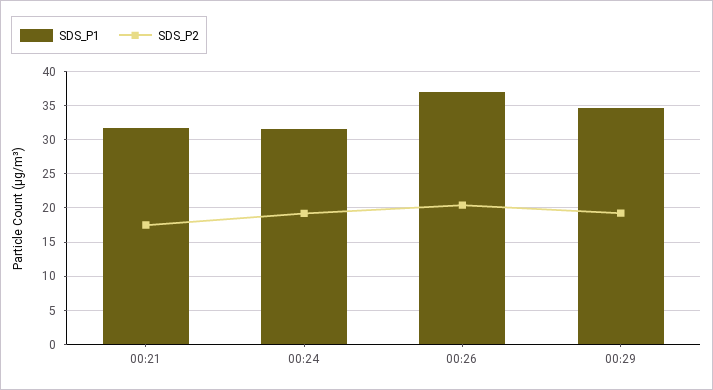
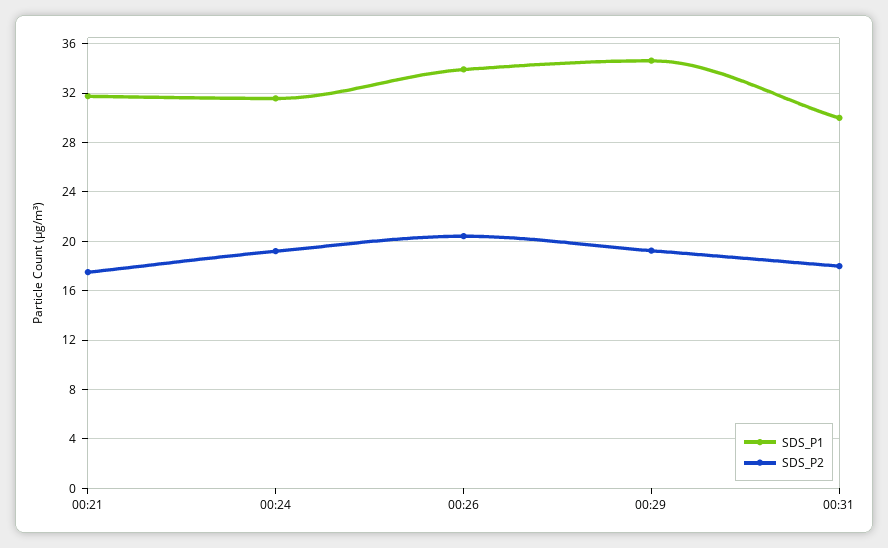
SDS_P1, 00:26: 37 -> 34
SDS_P1, 00:31: none -> 30
SDS_P2, 00:31: none -> 18

